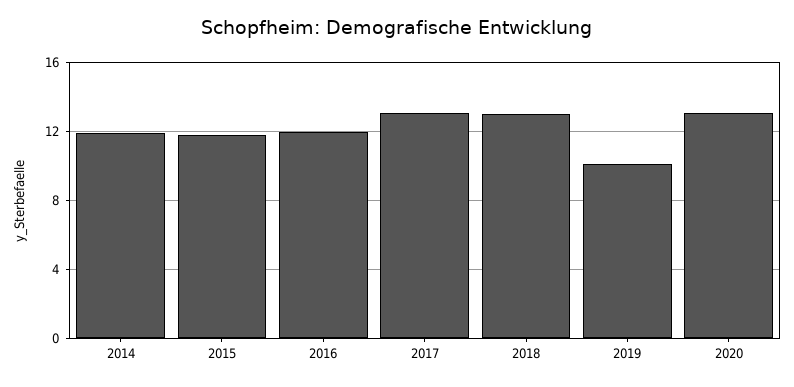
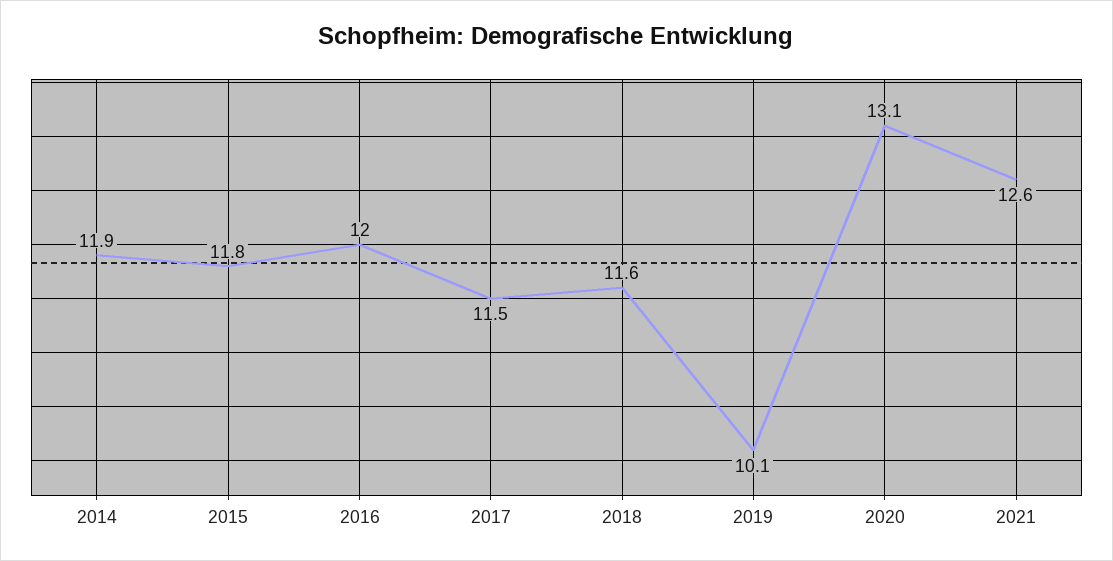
2017: 13 -> 11.5
2018: 13 -> 11.6
2021: none -> 12.6

